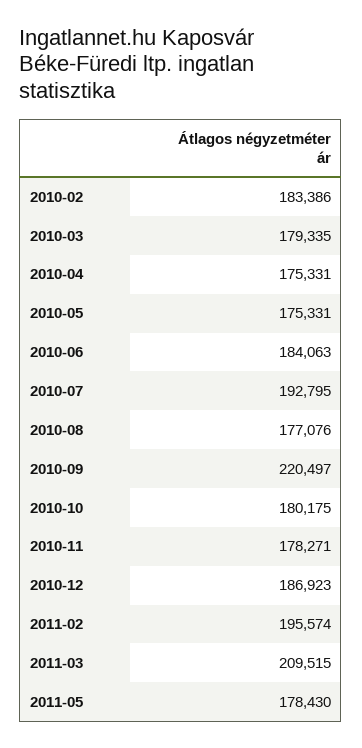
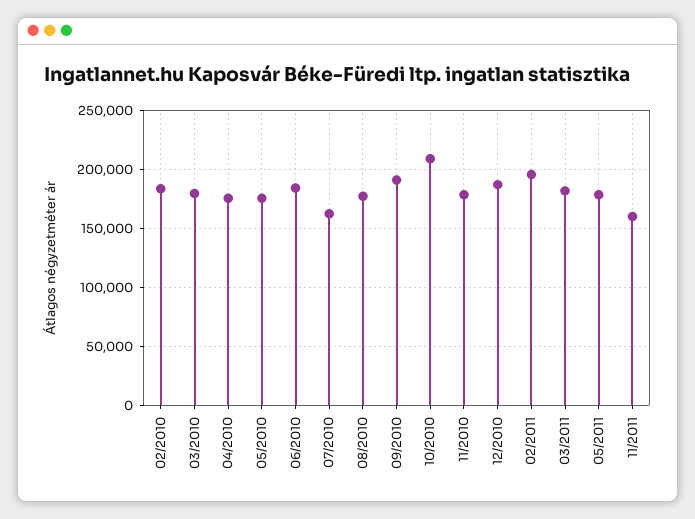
2010-07: 192795 -> 160000
2010-09: 220497 -> 190000
2010-10: 180175 -> 210000
2011-03: 209515 -> 180000
11/2011: none -> 160000

